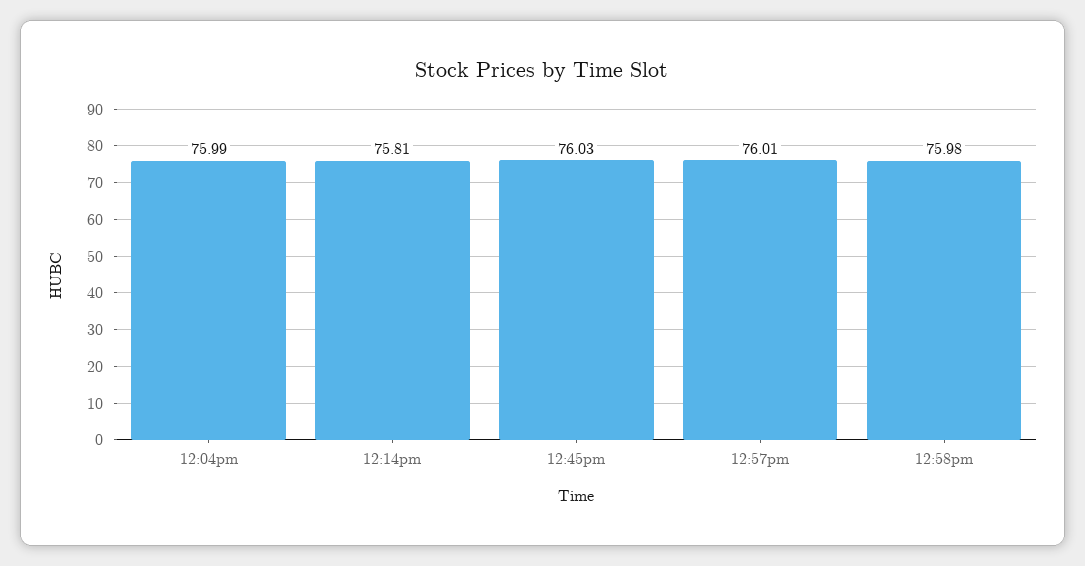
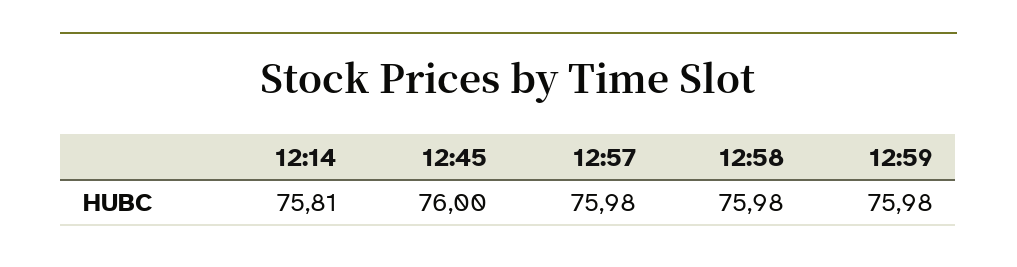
12:04pm: 75.99 -> none
12:45pm: 76.03 -> 76
12:57pm: 76.01 -> 75.98
12:59: none -> 75.98

